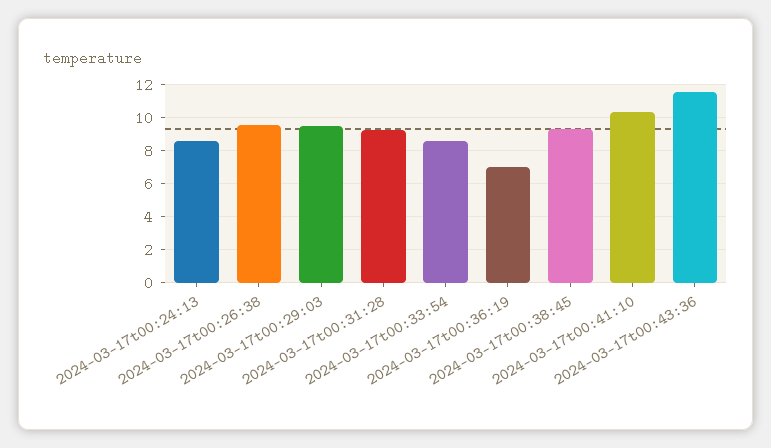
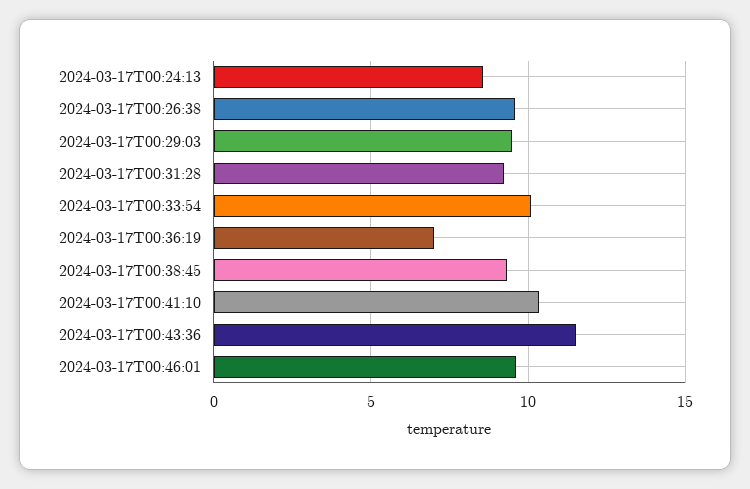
2024-03-17t00:33:54: 8.5 -> 10
2024-03-17T00:46:01: none -> 9.5

